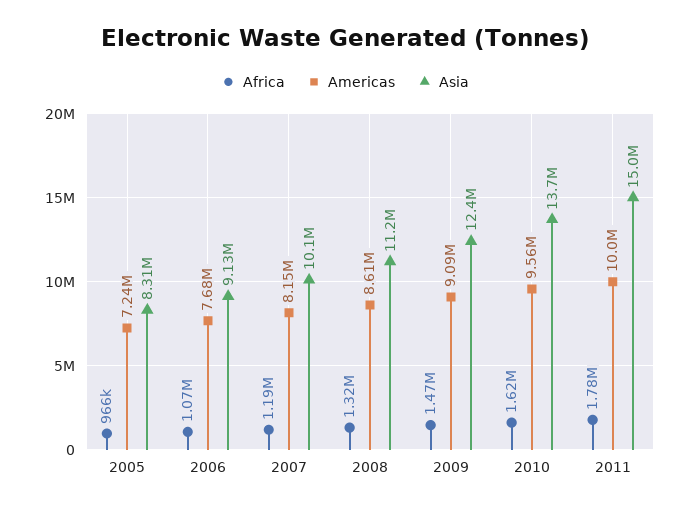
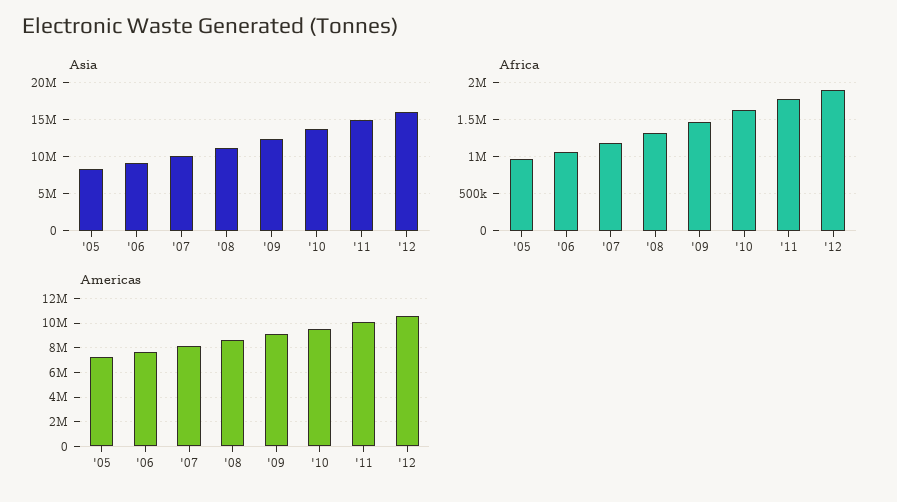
Asia, '12: none -> 16000000
Africa, '12: none -> 1900000
Americas, '12: none -> 10500000

